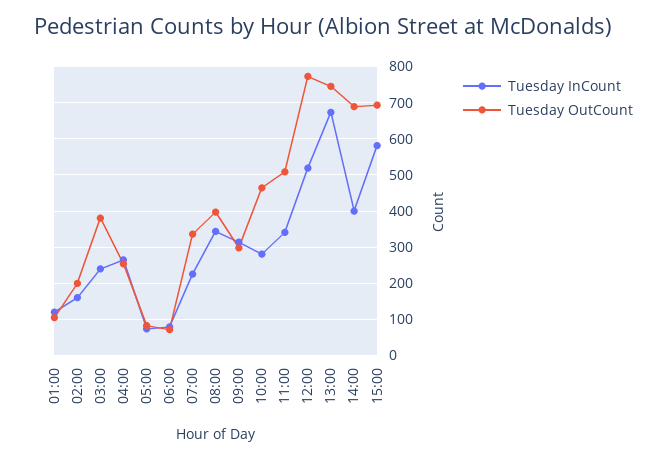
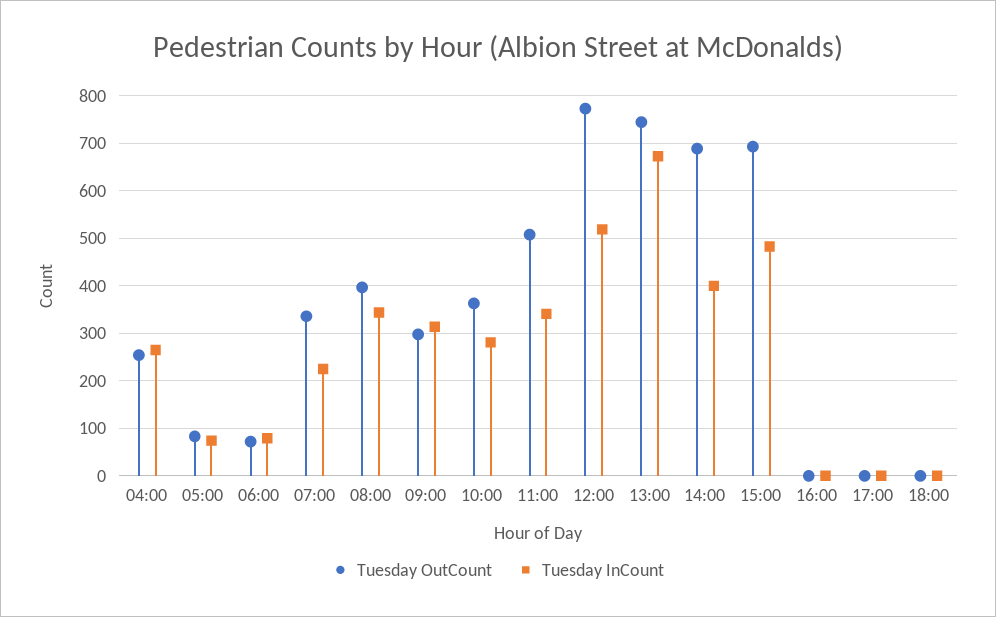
Tuesday InCount, 01:00: 120 -> none
Tuesday OutCount, 01:00: 100 -> none
Tuesday InCount, 02:00: 160 -> none
Tuesday OutCount, 02:00: 200 -> none
Tuesday InCount, 03:00: 240 -> none
Tuesday OutCount, 03:00: 380 -> none
Tuesday OutCount, 10:00: 460 -> 360
Tuesday InCount, 15:00: 580 -> 480
Tuesday OutCount, 16:00: none -> 0
Tuesday InCount, 16:00: none -> 0
Tuesday OutCount, 17:00: none -> 0
Tuesday InCount, 17:00: none -> 0
Tuesday OutCount, 18:00: none -> 0
Tuesday InCount, 18:00: none -> 0

